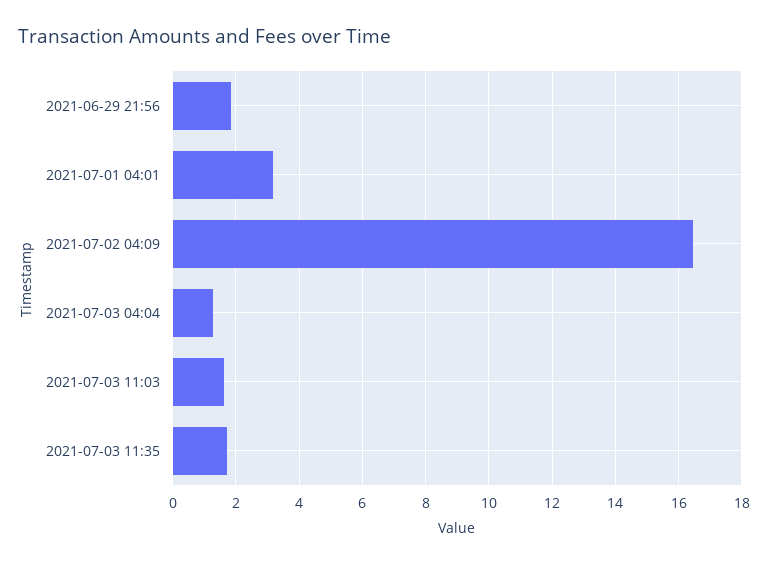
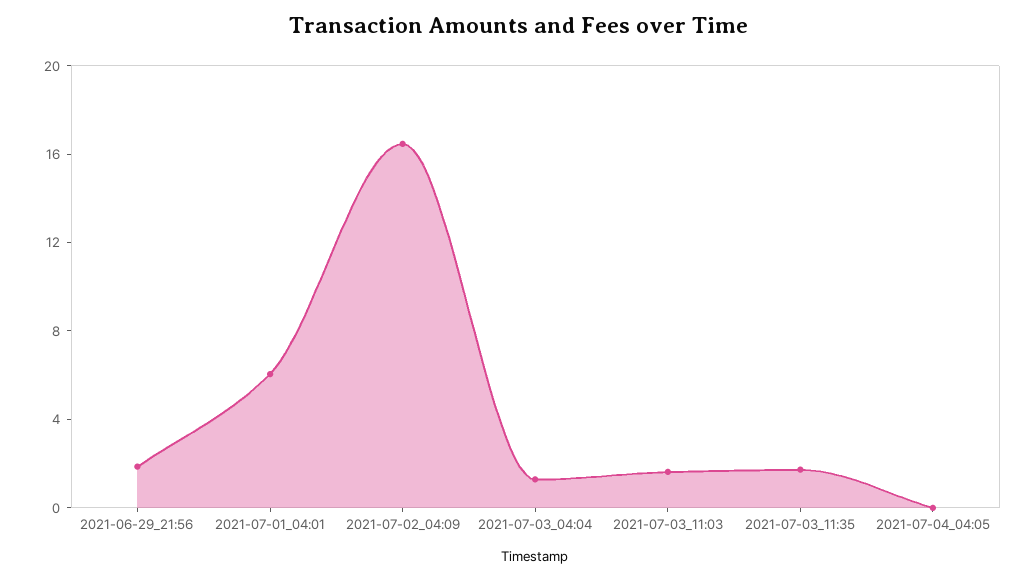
2021-07-01 04:01: 3.2 -> 6
2021-07-04_04:05: none -> 0

